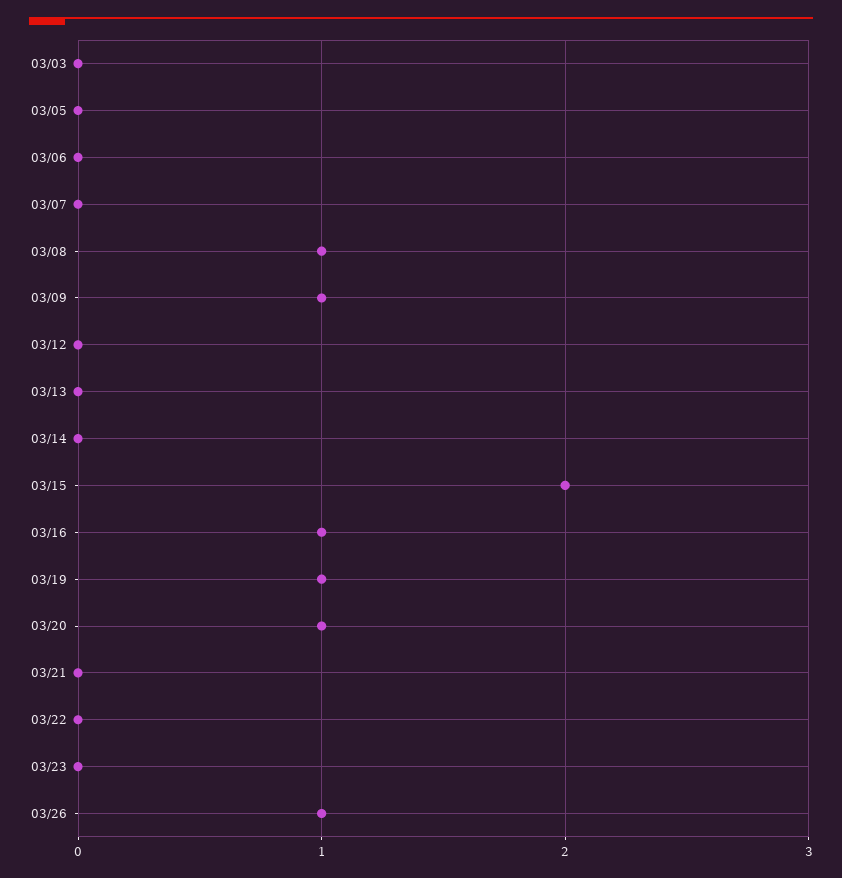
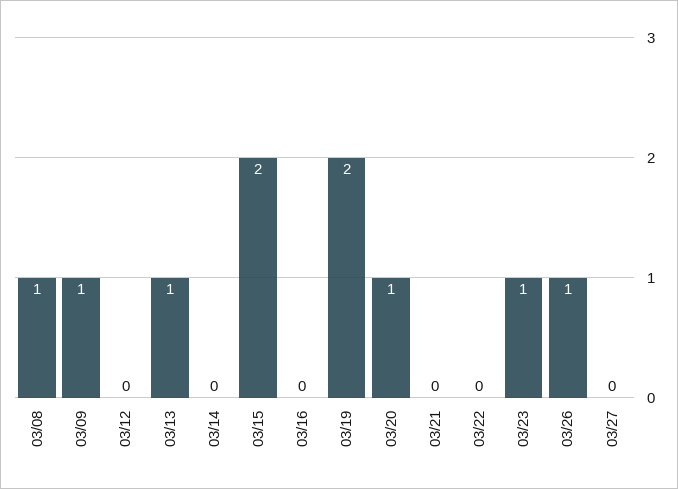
03/03: 0 -> none
03/05: 0 -> none
03/06: 0 -> none
03/07: 0 -> none
03/13: 0 -> 1
03/16: 1 -> 0
03/19: 1 -> 2
03/23: 0 -> 1
03/27: none -> 0

